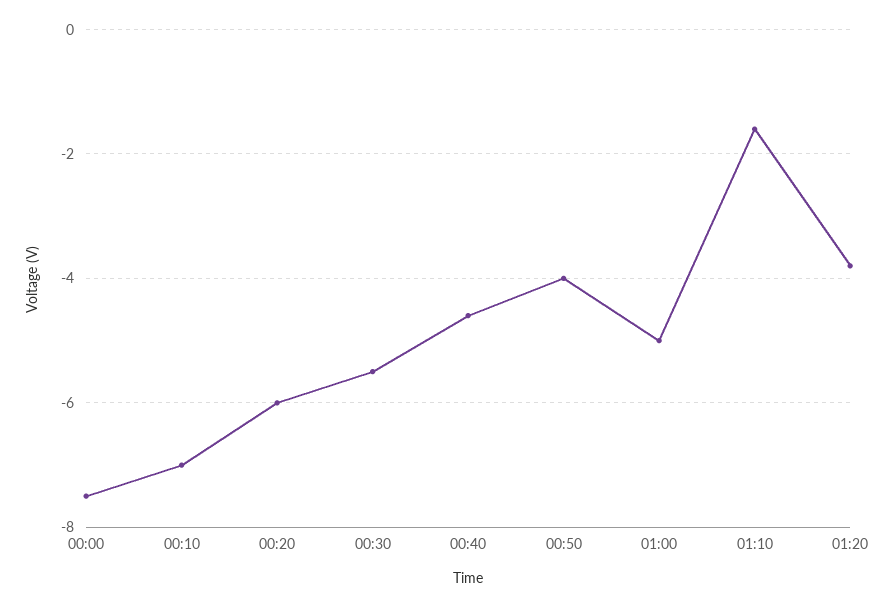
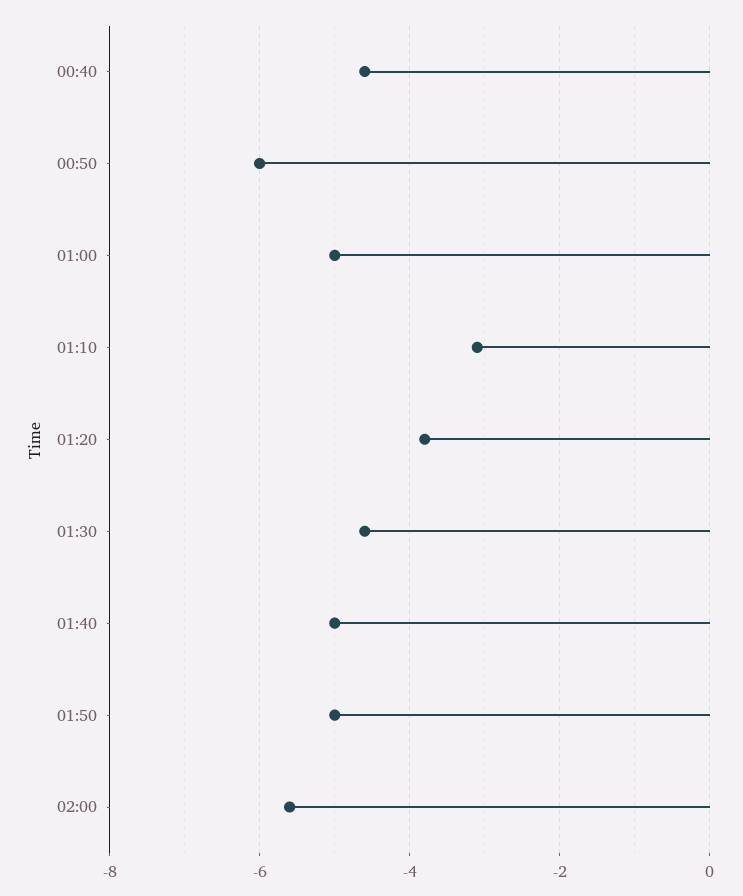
00:00: -7.5 -> none
00:10: -7 -> none
00:20: -6 -> none
00:30: -5.5 -> none
00:50: -4 -> -6
01:10: -1.5 -> -3
01:30: none -> -4.5
01:40: none -> -5
01:50: none -> -5
02:00: none -> -5.5

